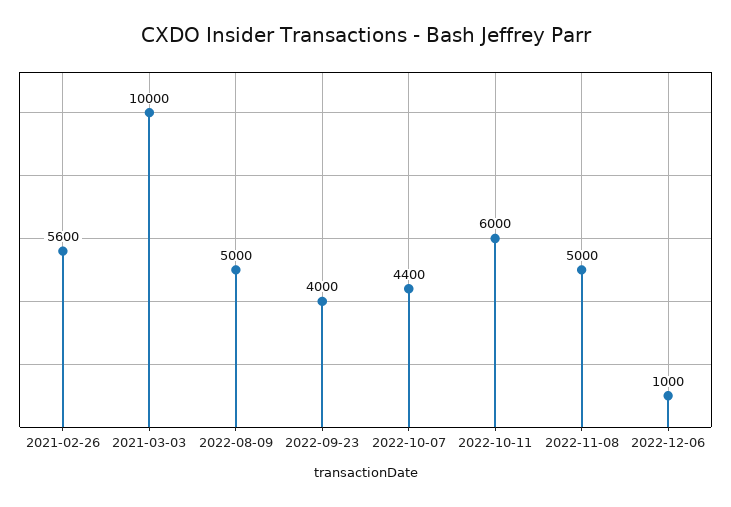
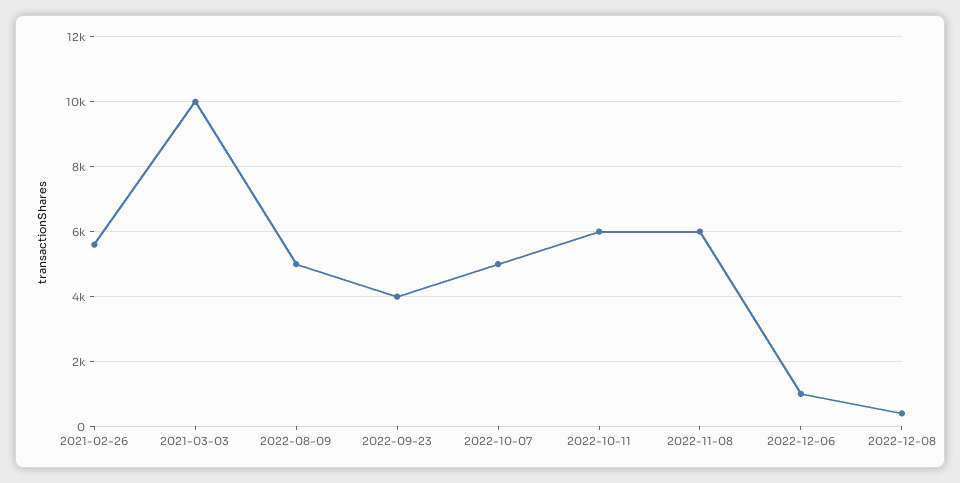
2022-10-07: 4400 -> 5000
2022-11-08: 5000 -> 6000
2022-12-08: none -> 400

